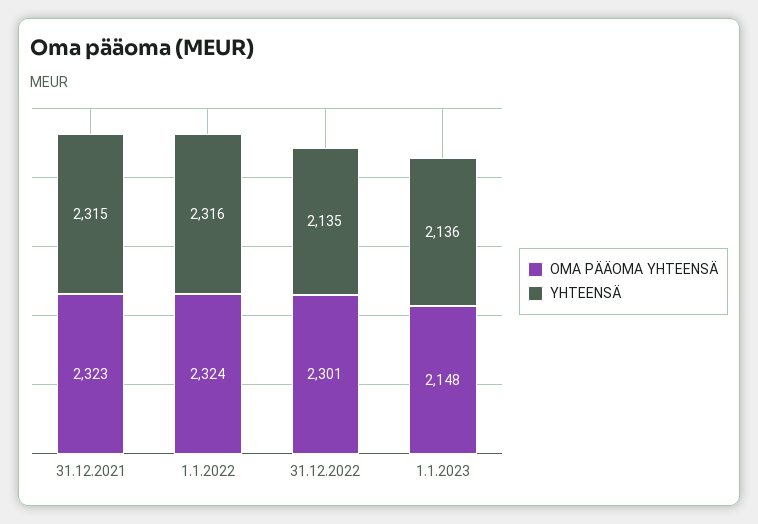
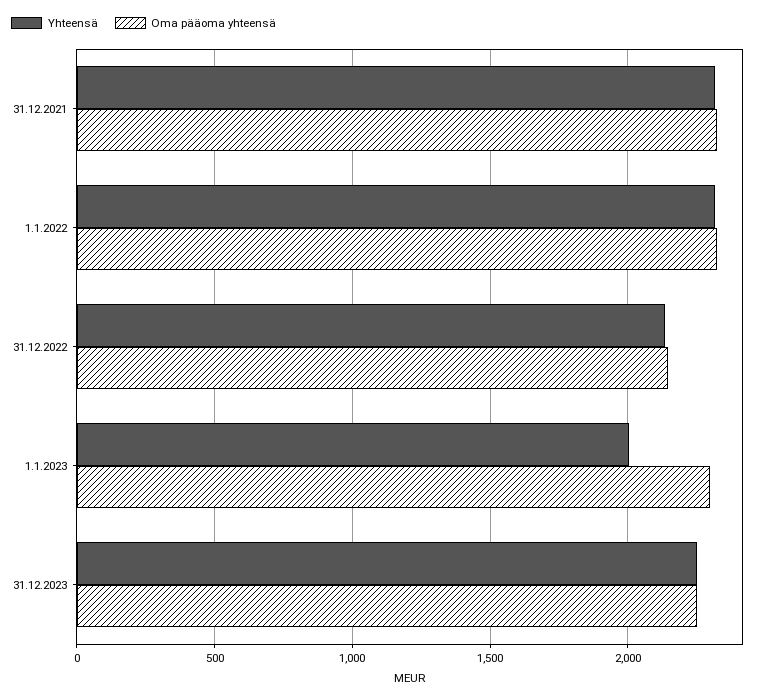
OMA PÄÄOMA YHTEENSÄ, 31.12.2022: 2301 -> 2150
OMA PÄÄOMA YHTEENSÄ, 1.1.2023: 2148 -> 2300
YHTEENSÄ, 1.1.2023: 2136 -> 2000
YHTEENSÄ, 31.12.2023: none -> 2250
OMA PÄÄOMA YHTEENSÄ, 31.12.2023: none -> 2250

